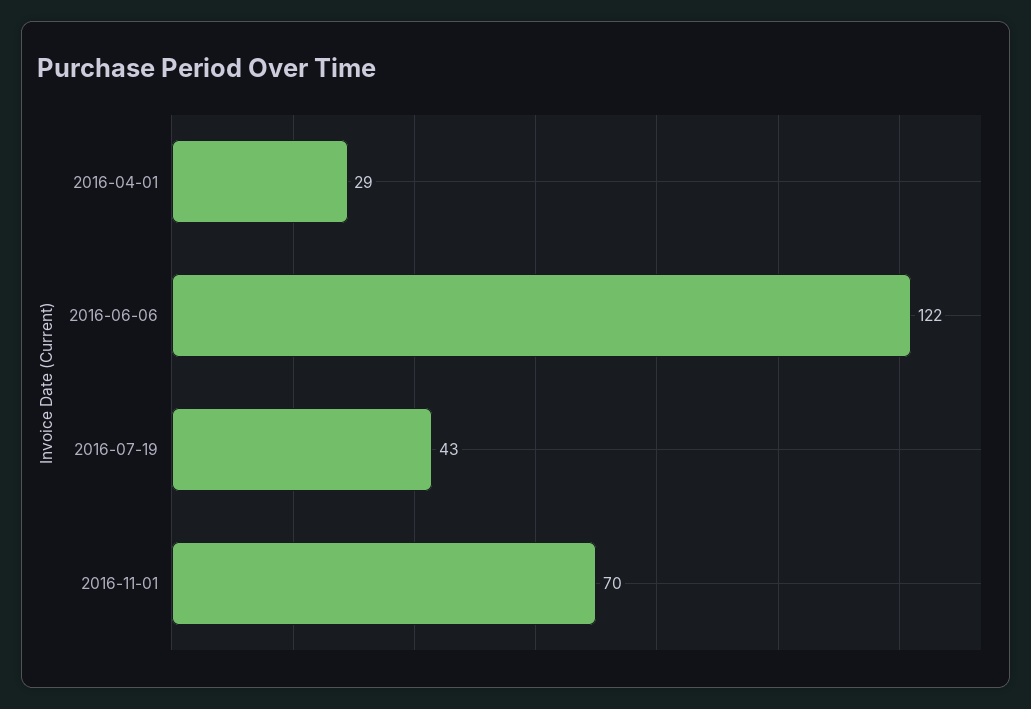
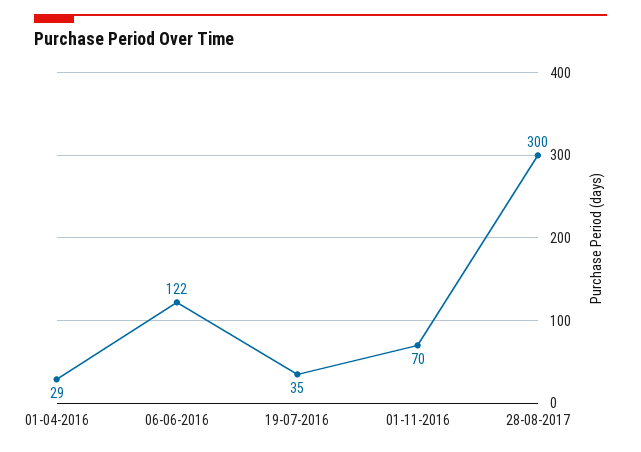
2016-07-19: 43 -> 35
28-08-2017: none -> 300

